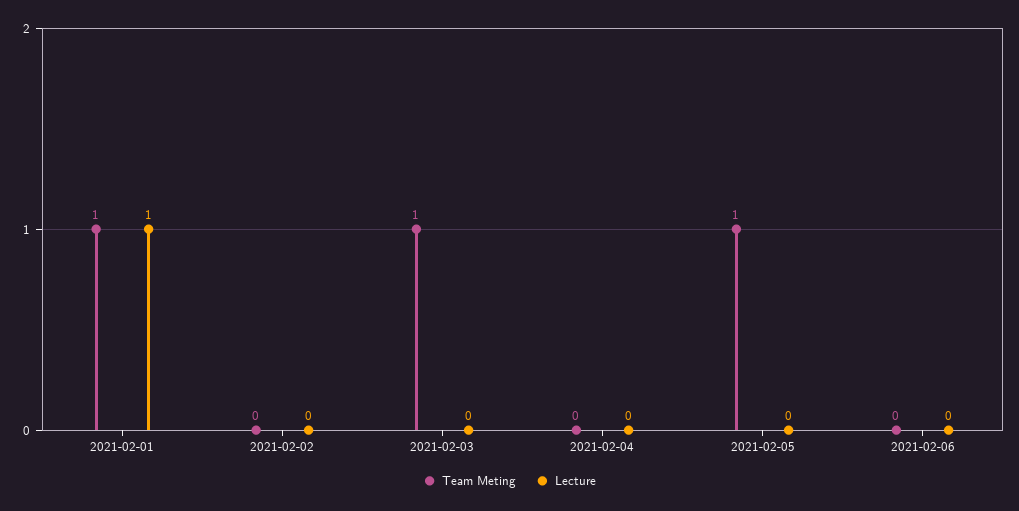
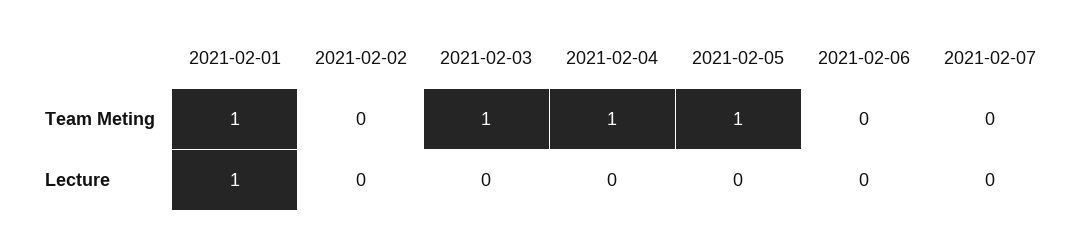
Team Meting, 2021-02-04: 0 -> 1
Team Meting, 2021-02-07: none -> 0
Lecture, 2021-02-07: none -> 0

